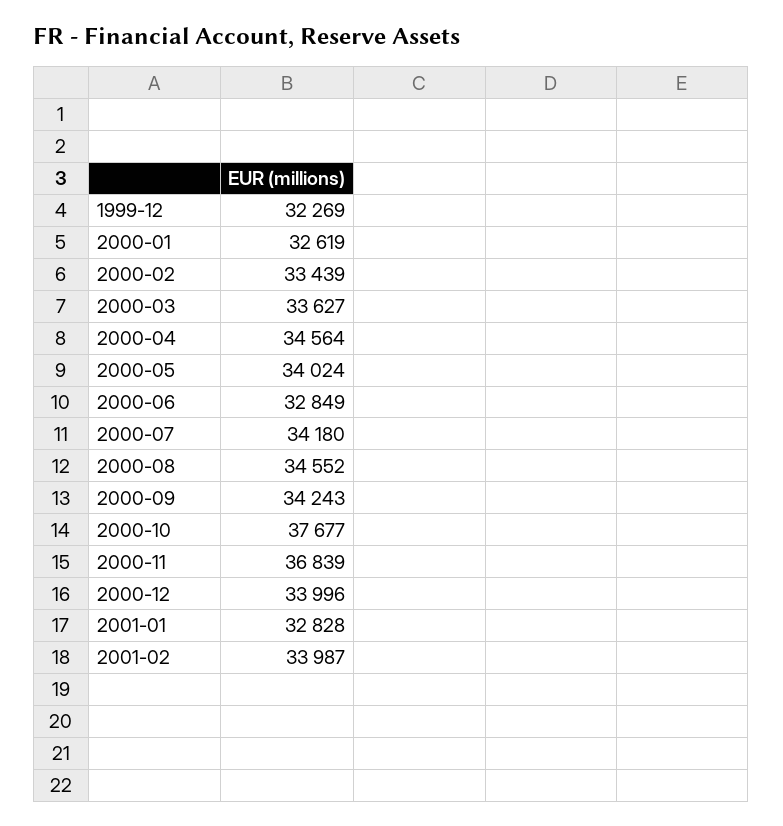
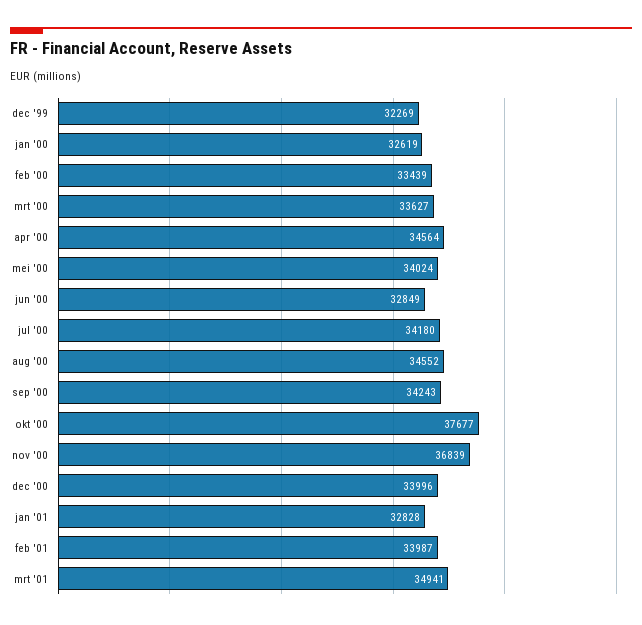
mrt '01: none -> 34941

